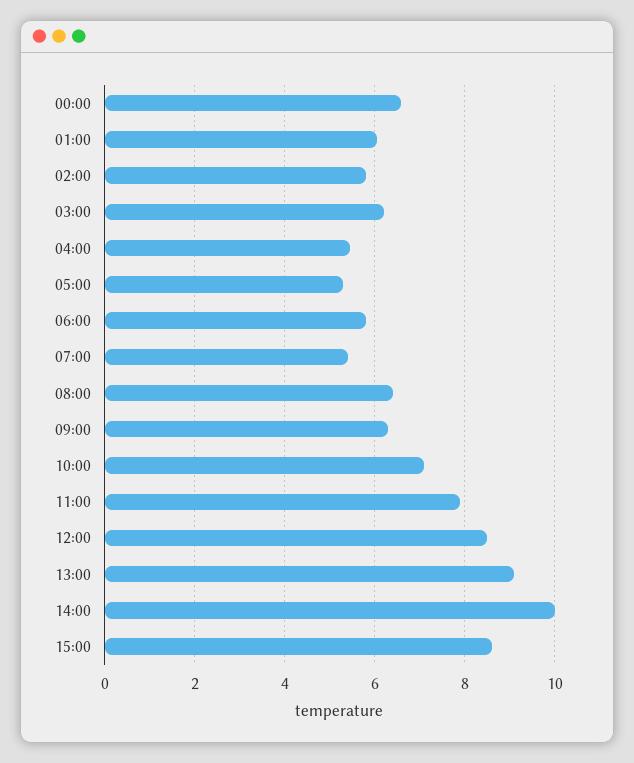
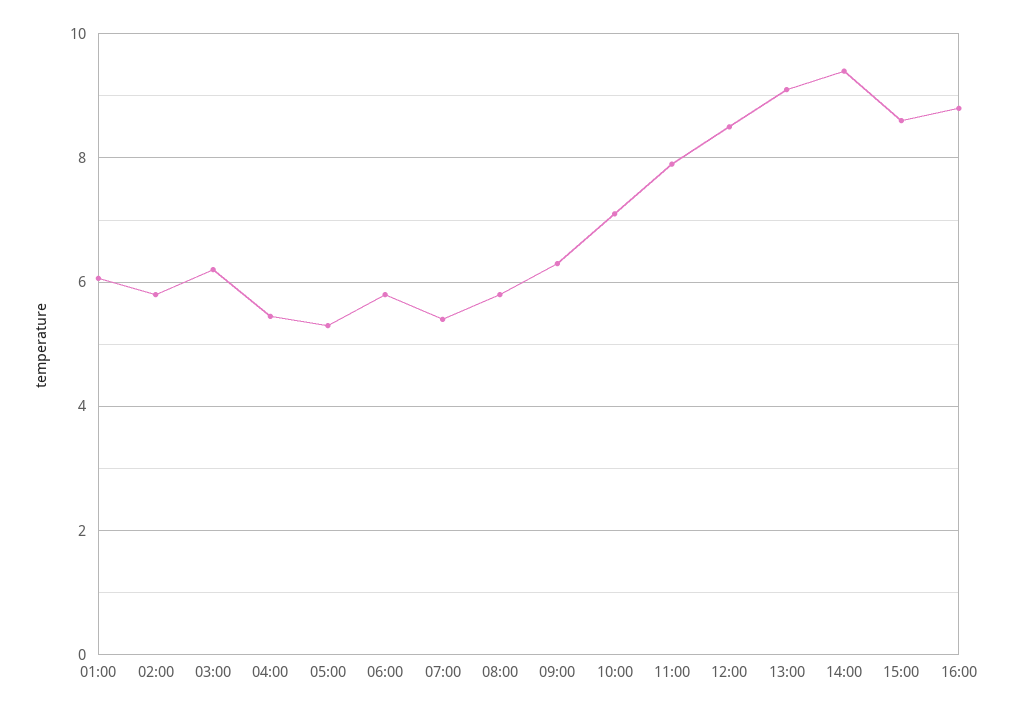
00:00: 6.6 -> none
08:00: 6.4 -> 5.8
14:00: 10 -> 9.4
16:00: none -> 8.8

